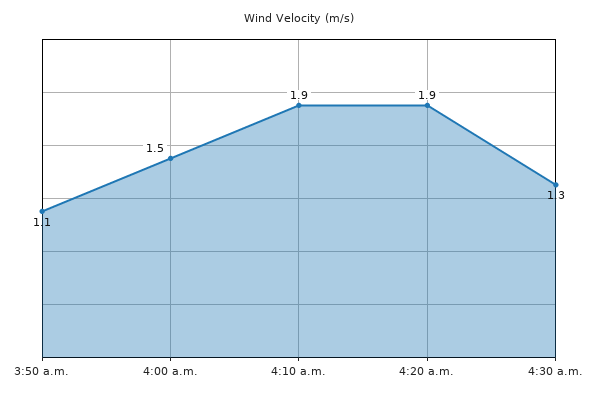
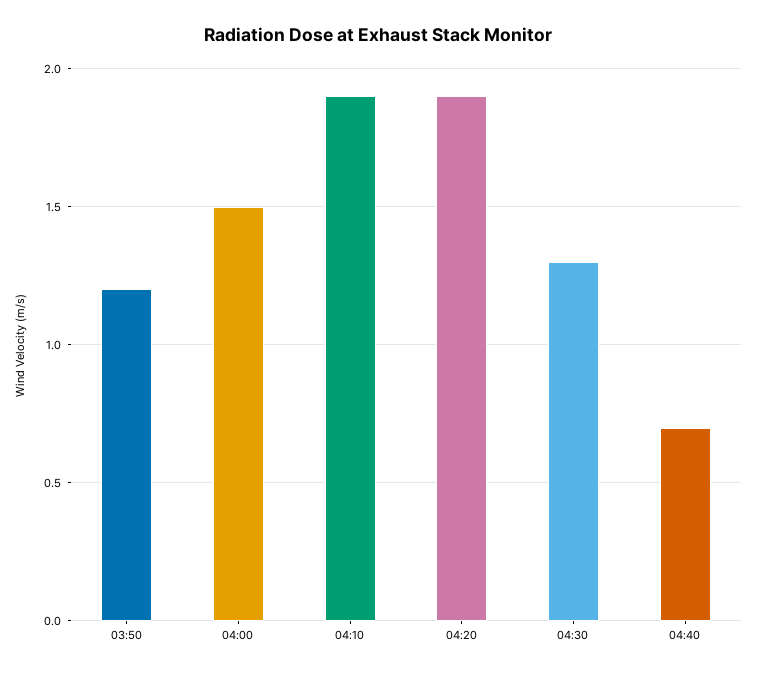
3:50 a.m.: 1.1 -> 1.2
04:40: none -> 0.7

